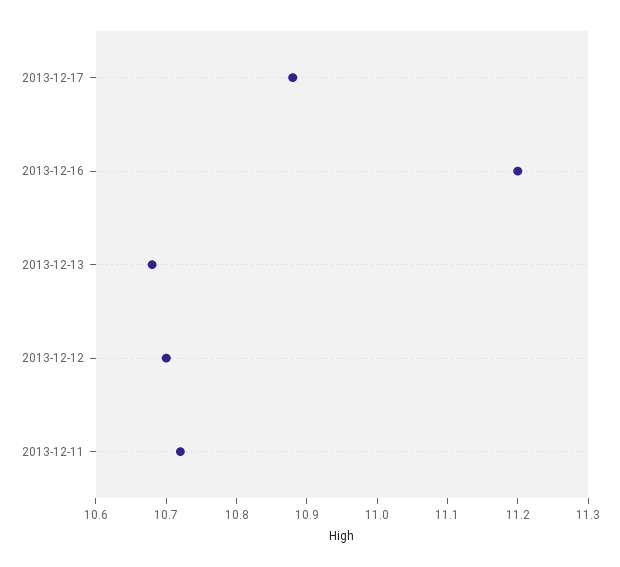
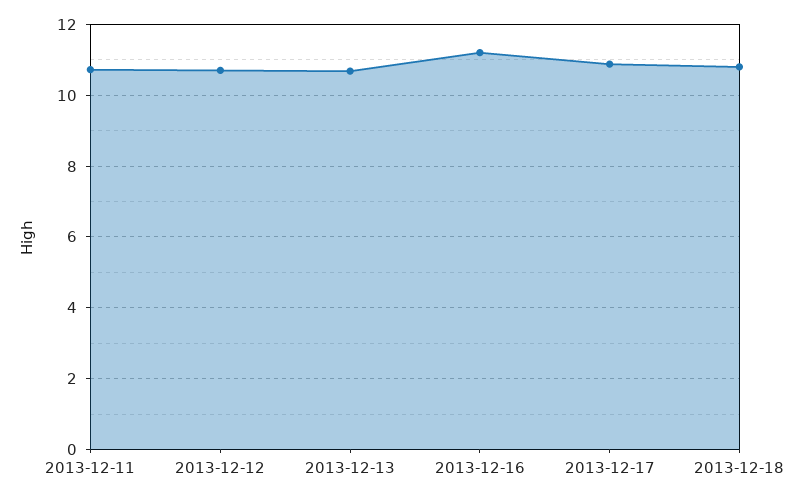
2013-12-18: none -> 10.8

